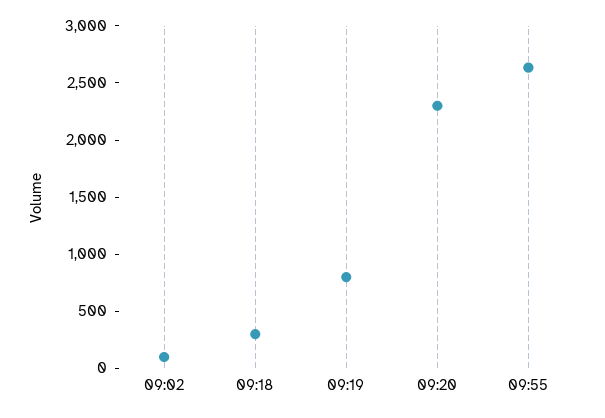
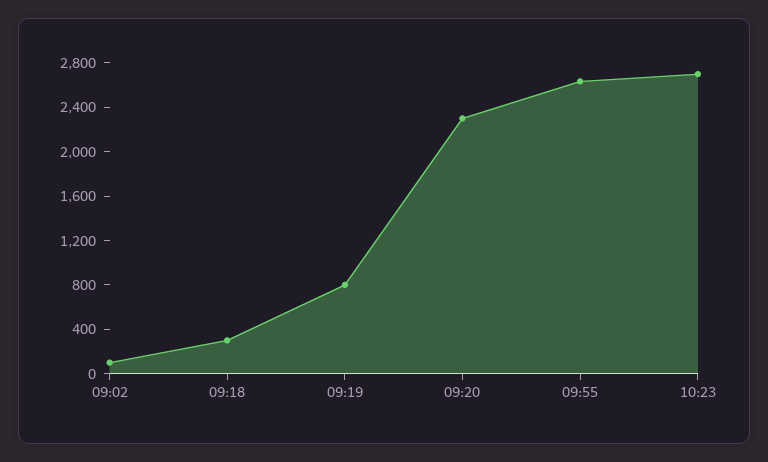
10:23: none -> 2700

